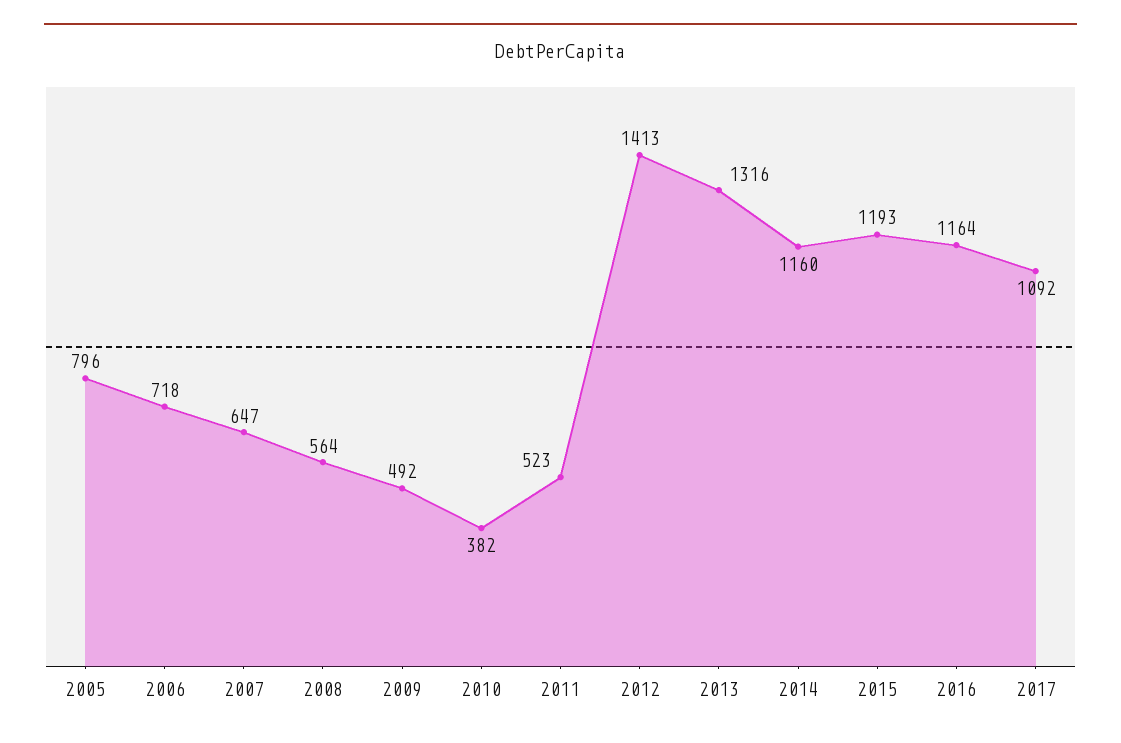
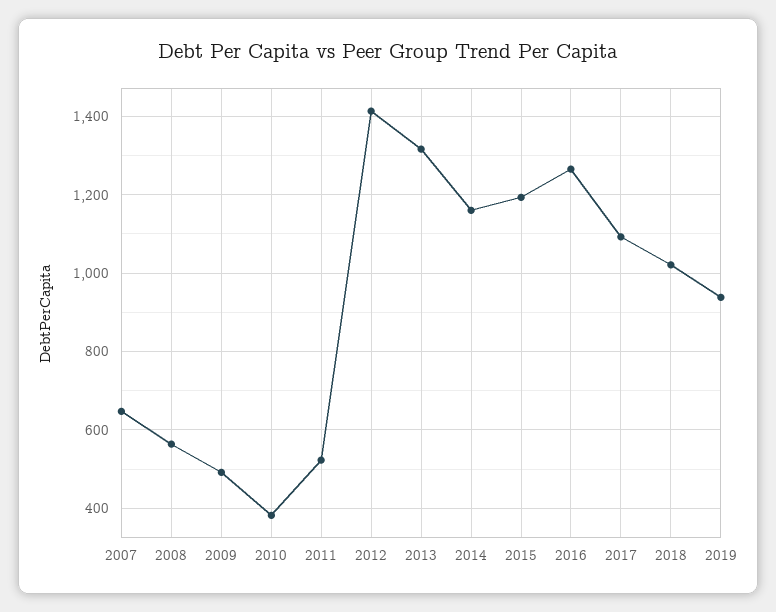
2005: 796 -> none
2006: 718 -> none
2016: 1164 -> 1260
2018: none -> 1020
2019: none -> 940

